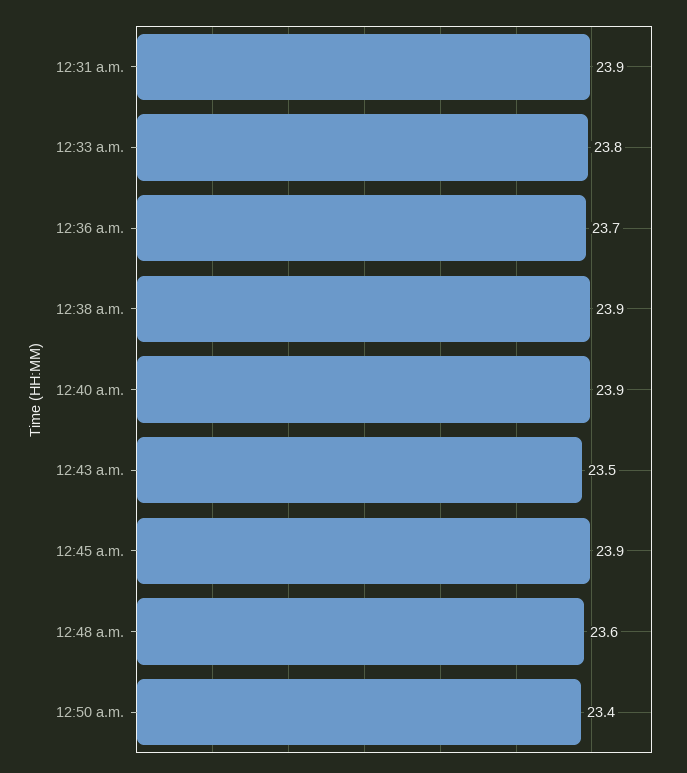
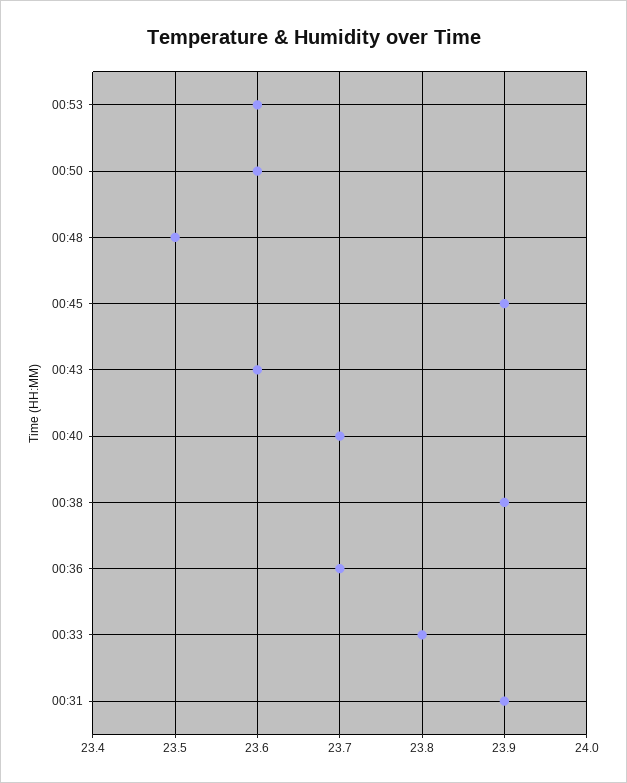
12:40 a.m.: 23.9 -> 23.7
12:43 a.m.: 23.5 -> 23.6
12:48 a.m.: 23.6 -> 23.5
12:50 a.m.: 23.4 -> 23.6
00:53: none -> 23.6

